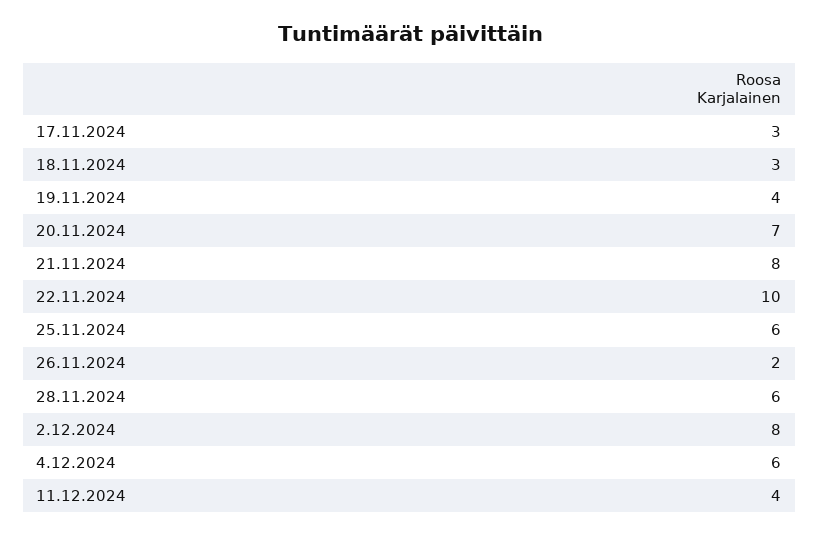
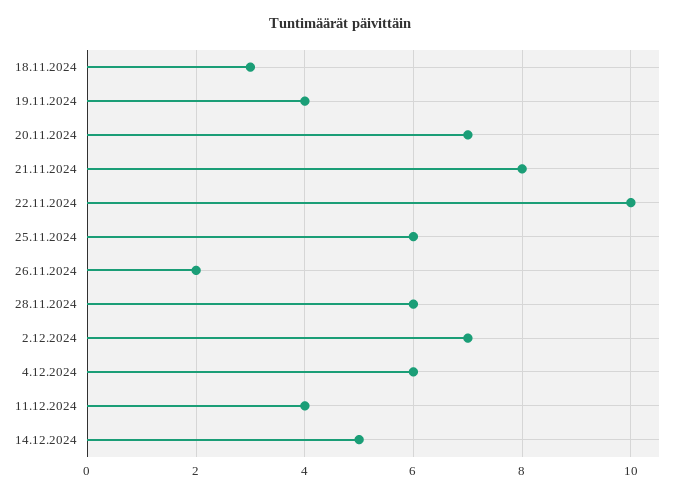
17.11.2024: 3 -> none
2.12.2024: 8 -> 7
14.12.2024: none -> 5

